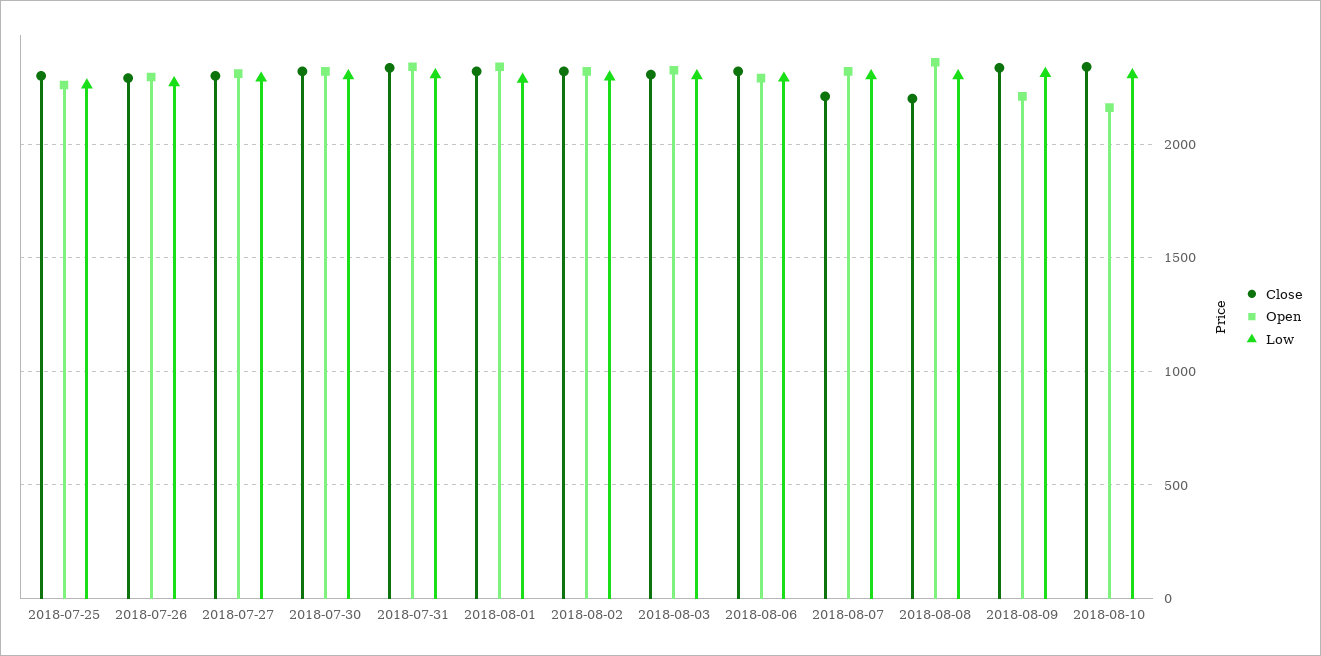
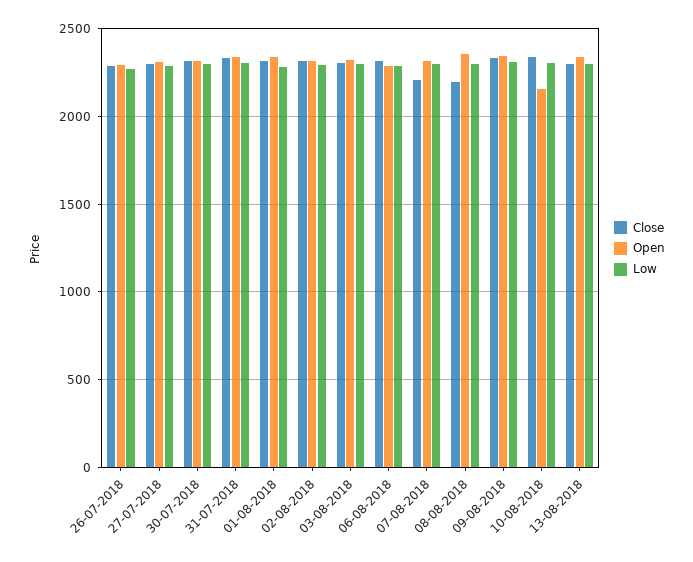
Close, 2018-07-25: 2300 -> none
Open, 2018-07-25: 2250 -> none
Low, 2018-07-25: 2250 -> none
Open, 2018-08-09: 2200 -> 2350
Close, 13-08-2018: none -> 2300
Open, 13-08-2018: none -> 2350
Low, 13-08-2018: none -> 2300

